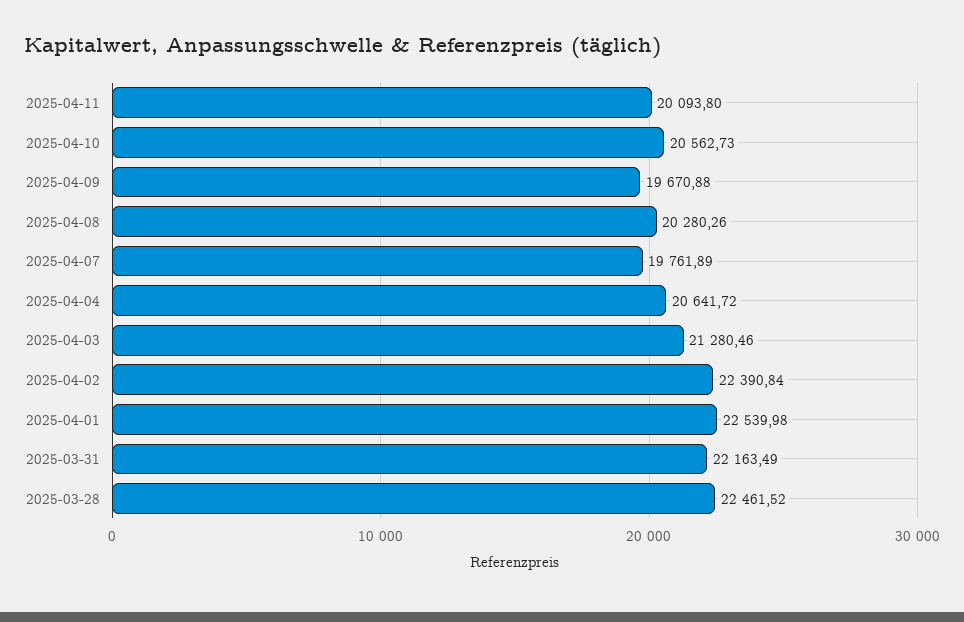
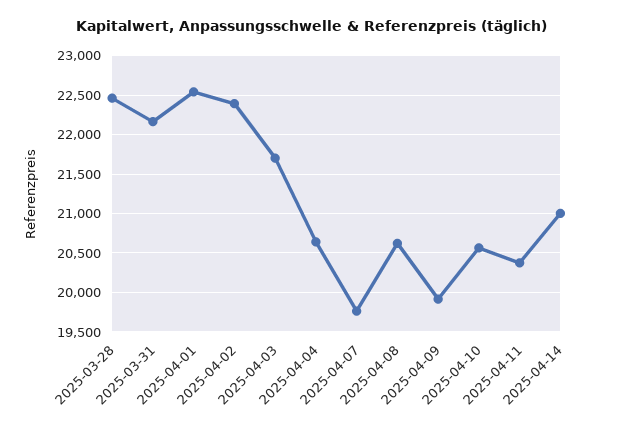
2025-04-11: 20093.8 -> 20400
2025-04-09: 19670.88 -> 19900
2025-04-08: 20280.26 -> 20600
2025-04-03: 21280.46 -> 21700
2025-04-14: none -> 21000

